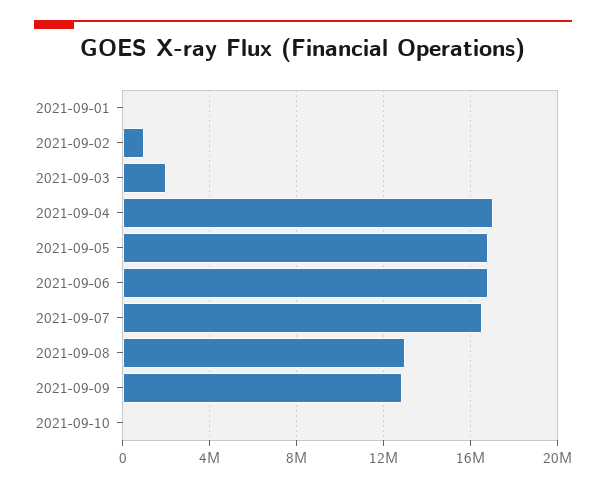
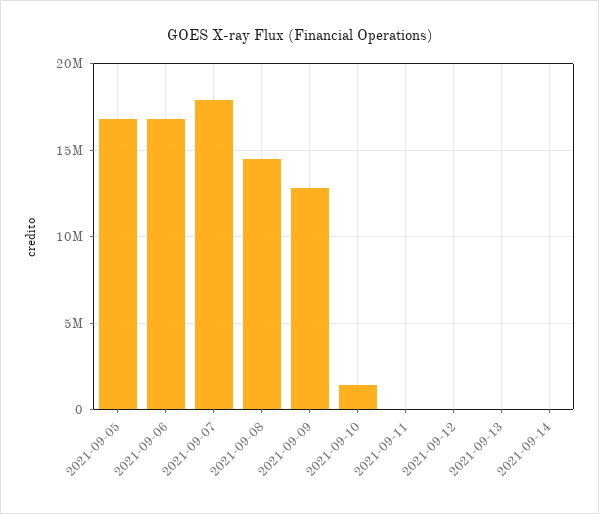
2021-09-01: 0 -> none
2021-09-02: 1000000 -> none
2021-09-03: 2000000 -> none
2021-09-04: 17000000 -> none
2021-09-07: 16500000 -> 18000000
2021-09-08: 13000000 -> 14500000
2021-09-10: 0 -> 1500000
2021-09-11: none -> 0
2021-09-12: none -> 0
2021-09-13: none -> 0
2021-09-14: none -> 0

